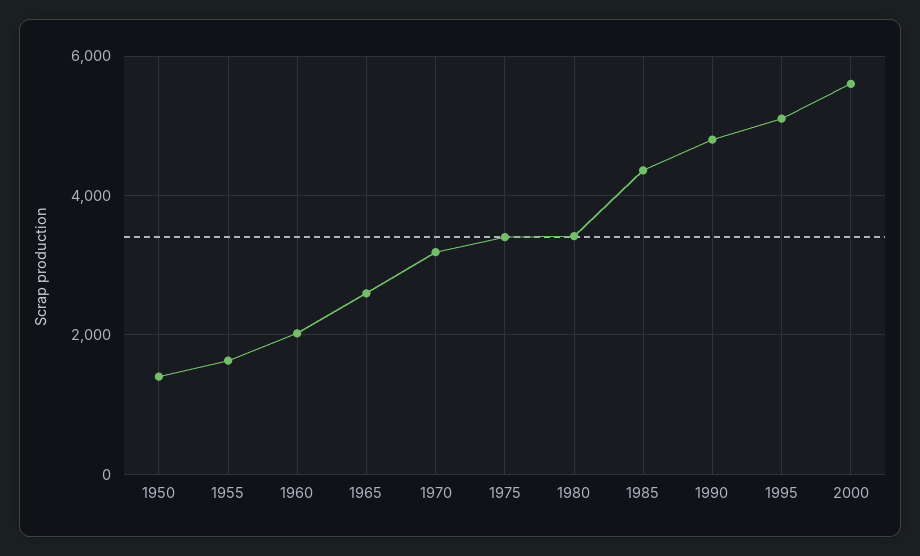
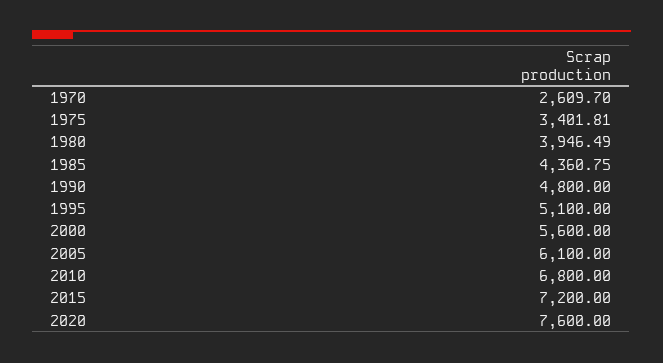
1950: 1400 -> none
1955: 1600 -> none
1960: 2000 -> none
1965: 2600 -> none
1970: 3200 -> 2609.7
1980: 3400 -> 3946.49
2005: none -> 6100
2010: none -> 6800
2015: none -> 7200
2020: none -> 7600

